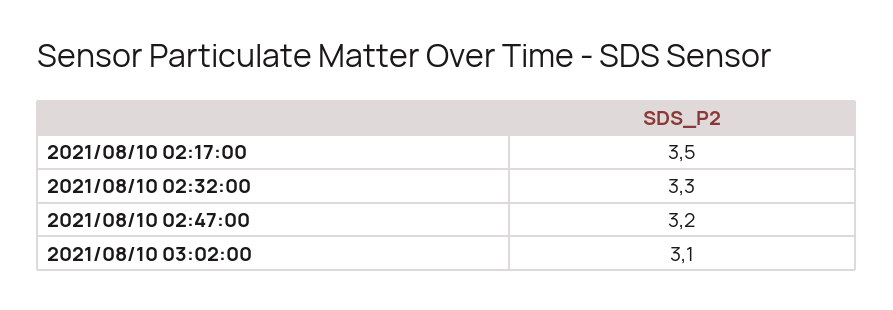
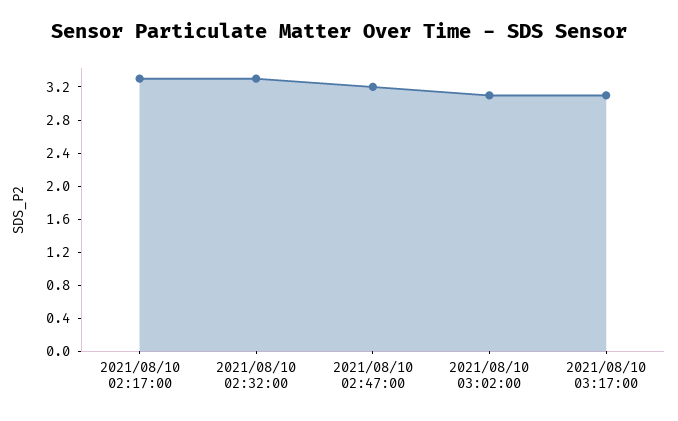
2021/08/10 02:17:00: 3.5 -> 3.3
2021/08/10 03:17:00: none -> 3.1

